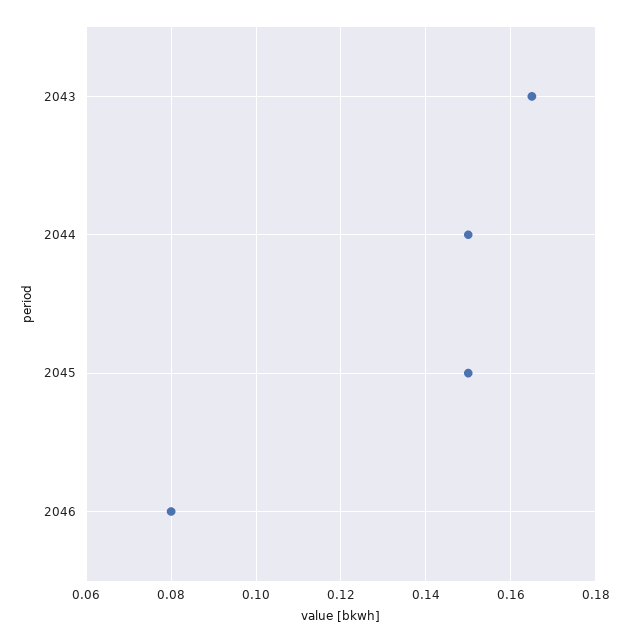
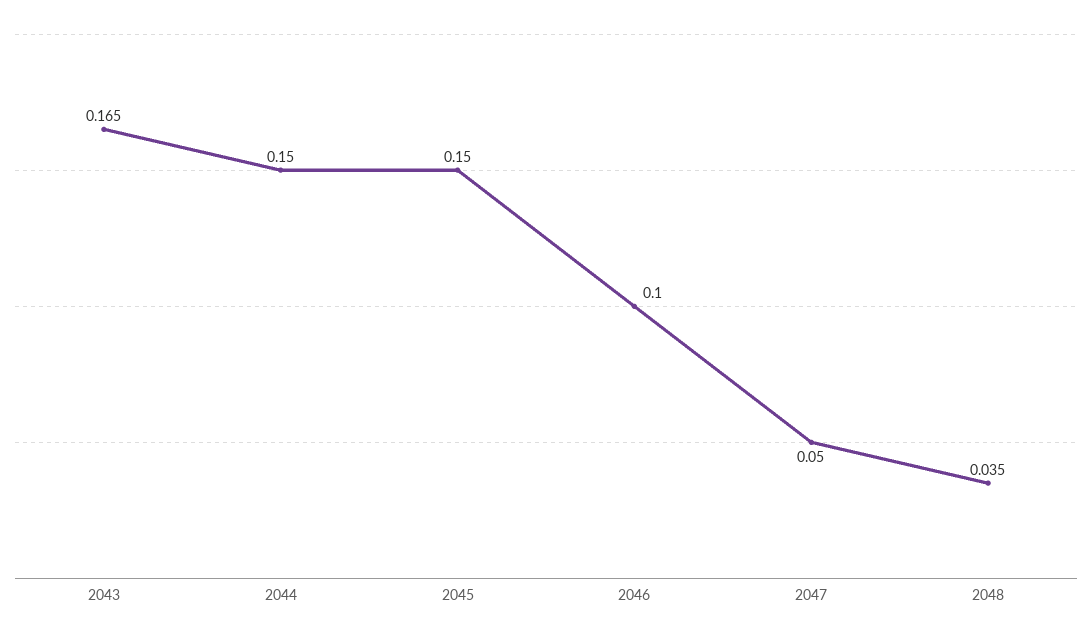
2046: 0.08 -> 0.1
2047: none -> 0.05
2048: none -> 0.035

